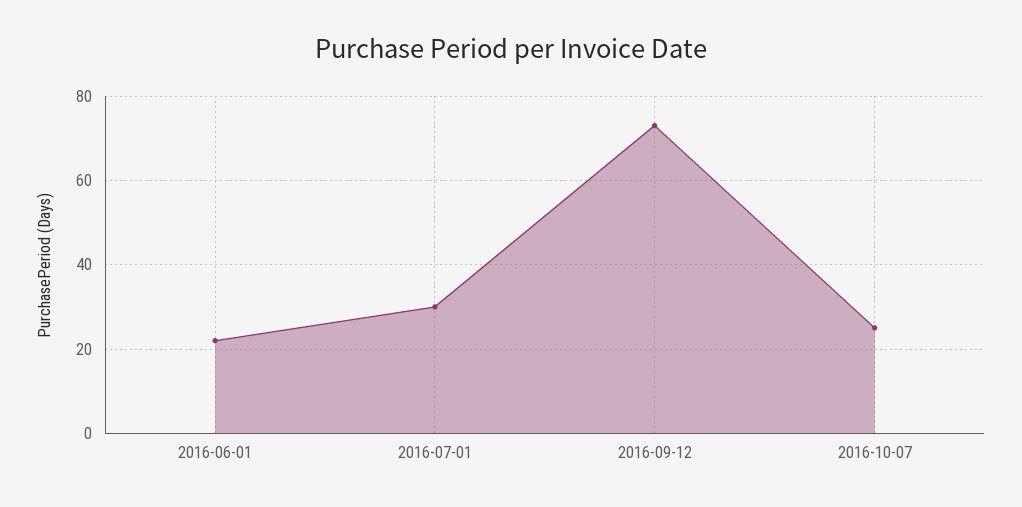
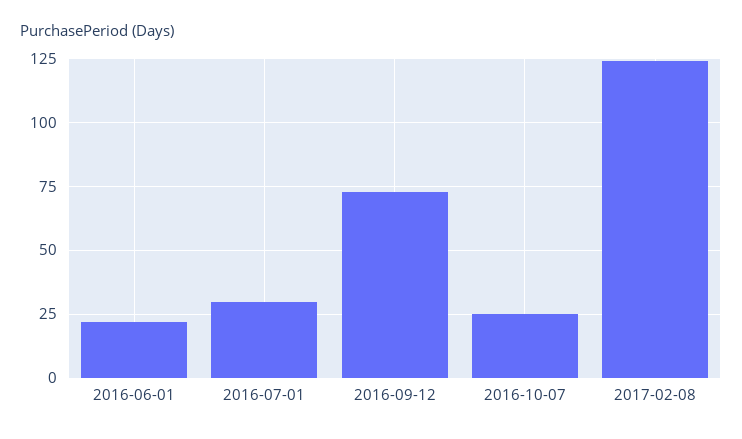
2017-02-08: none -> 125

